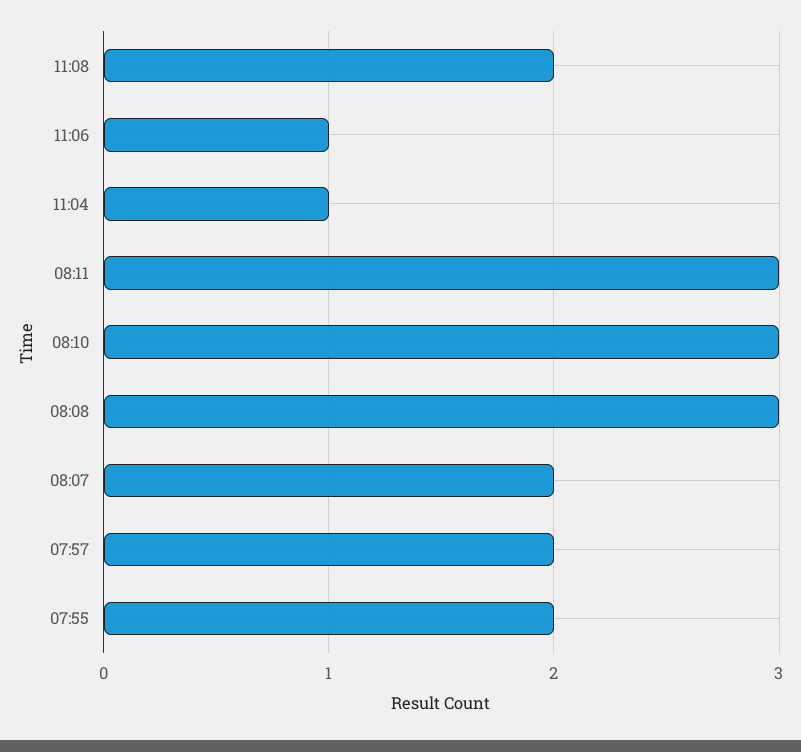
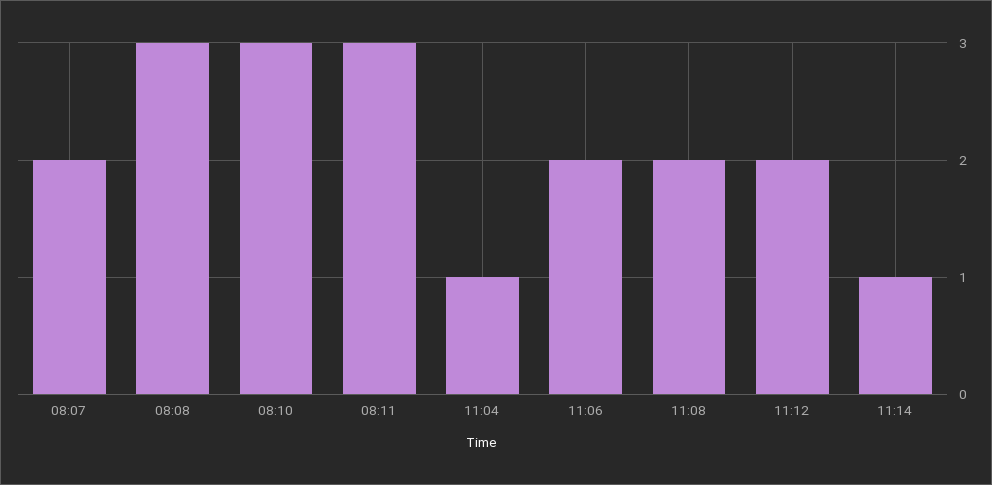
11:06: 1 -> 2
07:57: 2 -> none
07:55: 2 -> none
11:12: none -> 2
11:14: none -> 1

